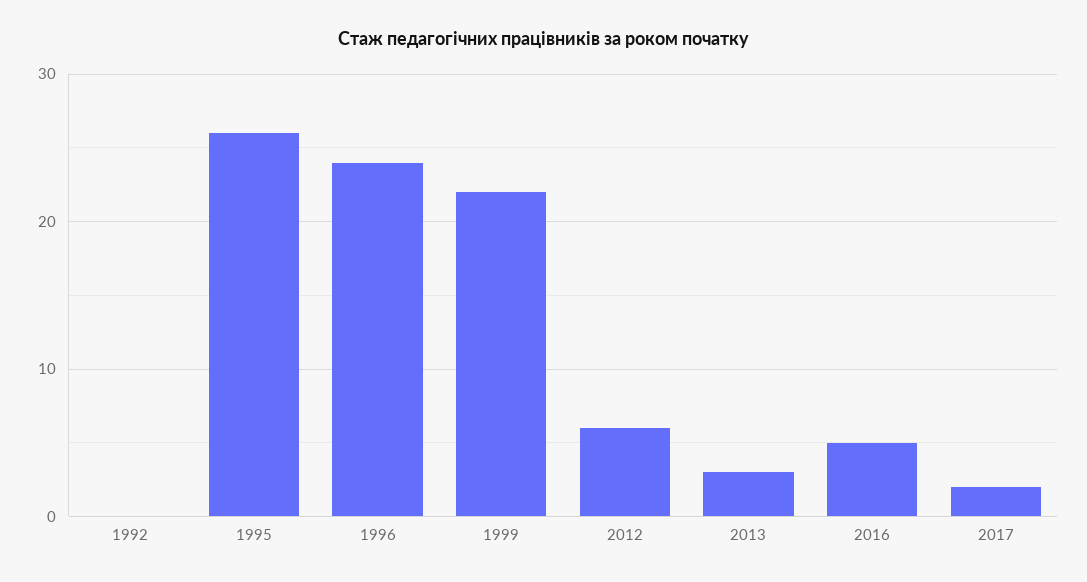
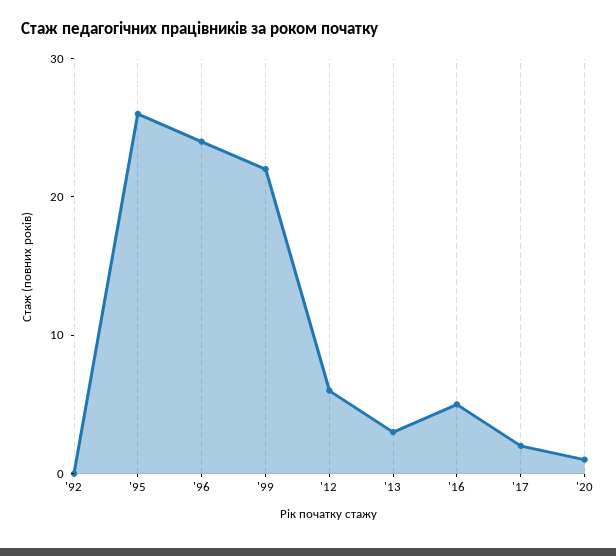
'20: none -> 1

